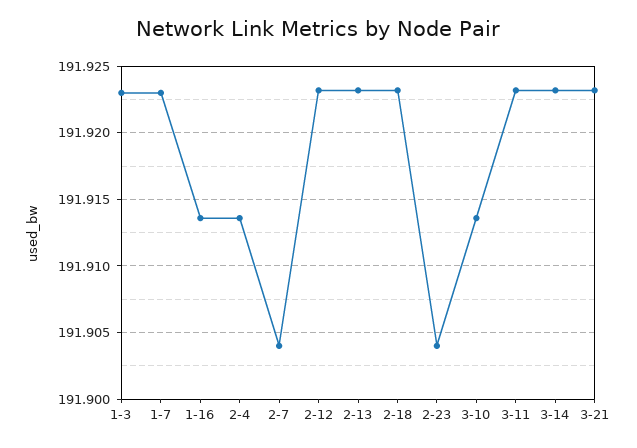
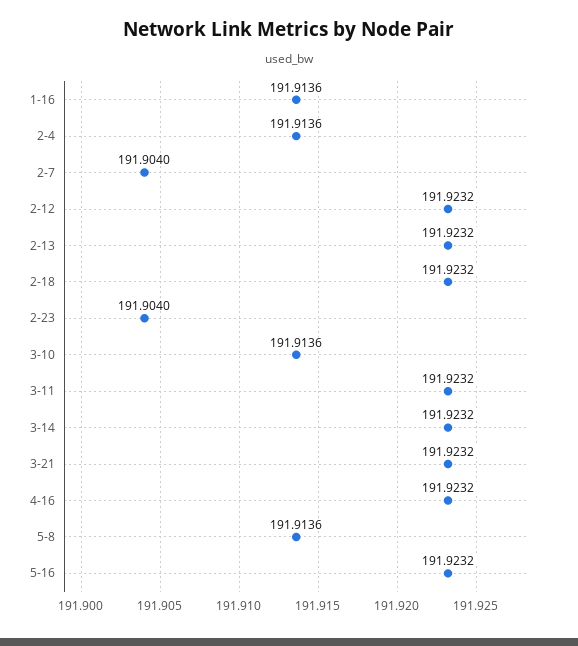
1-3: 191.923 -> none
1-7: 191.923 -> none
4-16: none -> 191.9232
5-8: none -> 191.9136
5-16: none -> 191.9232

